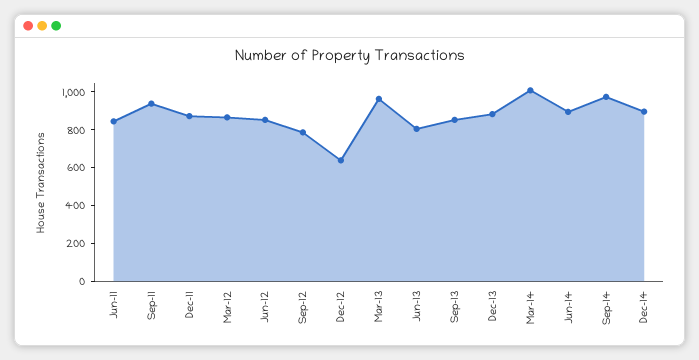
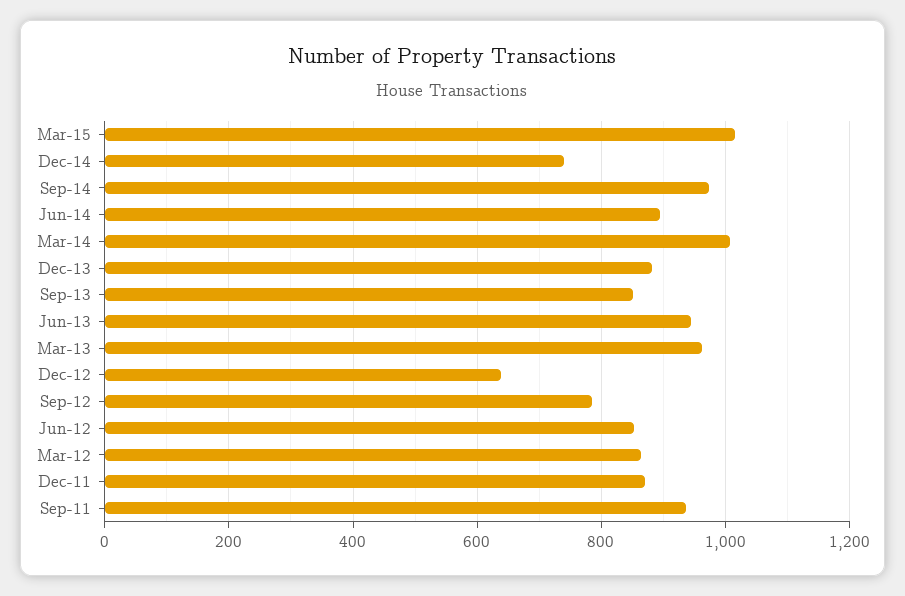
Jun-11: 850 -> none
Jun-13: 800 -> 940
Dec-14: 900 -> 740
Mar-15: none -> 1020

